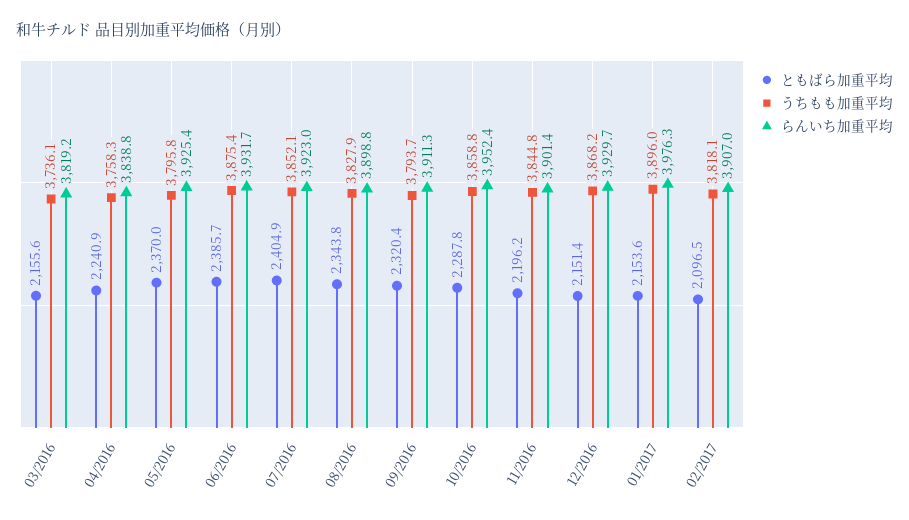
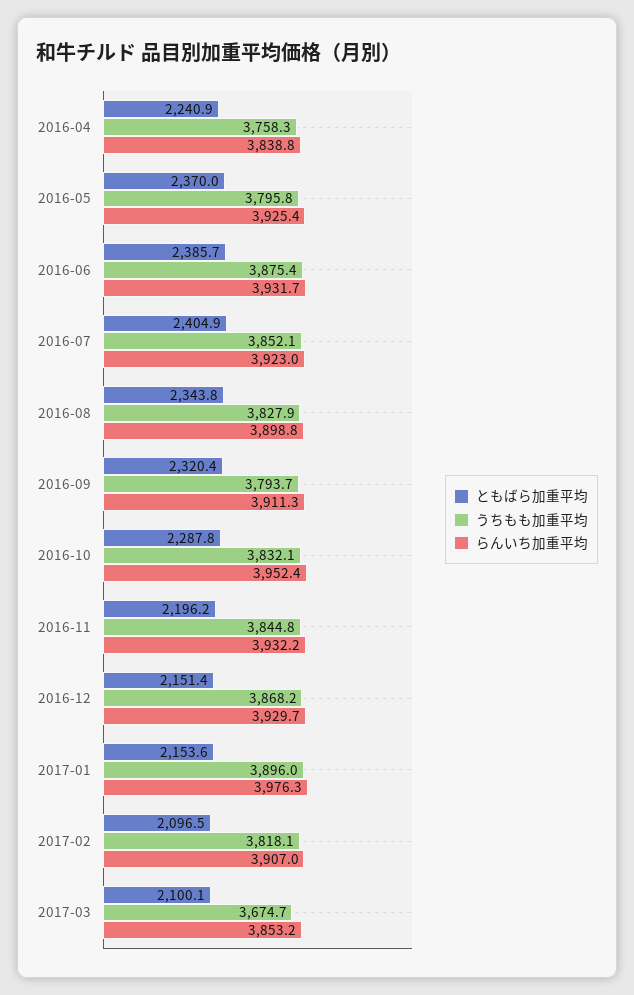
ともばら加重平均, 03/2016: 2155.6 -> none
うちもも加重平均, 03/2016: 3736.1 -> none
らんいち加重平均, 03/2016: 3819.2 -> none
うちもも加重平均, 10/2016: 3858.8 -> 3832.1
らんいち加重平均, 11/2016: 3901.4 -> 3932.2
ともばら加重平均, 2017-03: none -> 2100.1
うちもも加重平均, 2017-03: none -> 3674.7
らんいち加重平均, 2017-03: none -> 3853.2

